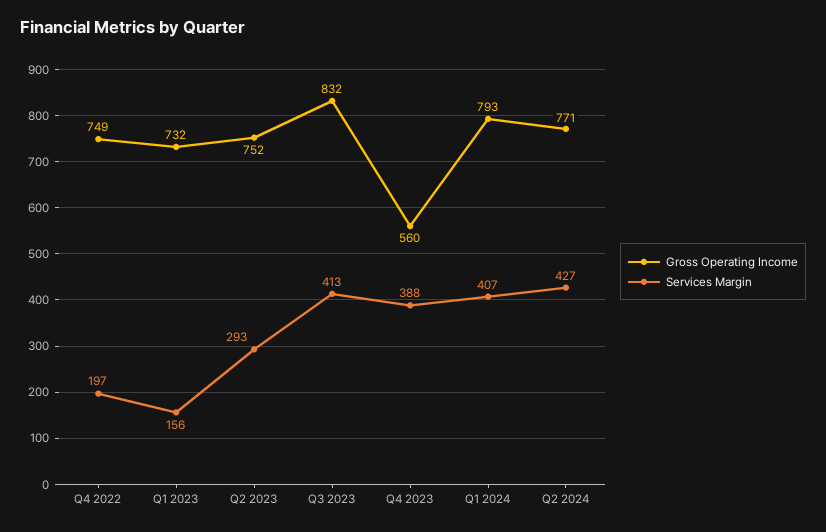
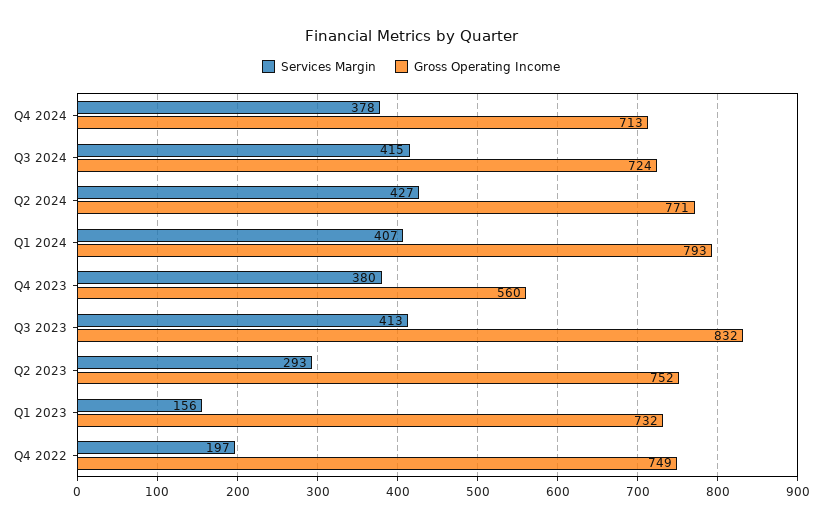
Services Margin, Q4 2023: 388 -> 380
Services Margin, Q4 2024: none -> 378
Gross Operating Income, Q4 2024: none -> 713
Services Margin, Q3 2024: none -> 415
Gross Operating Income, Q3 2024: none -> 724

